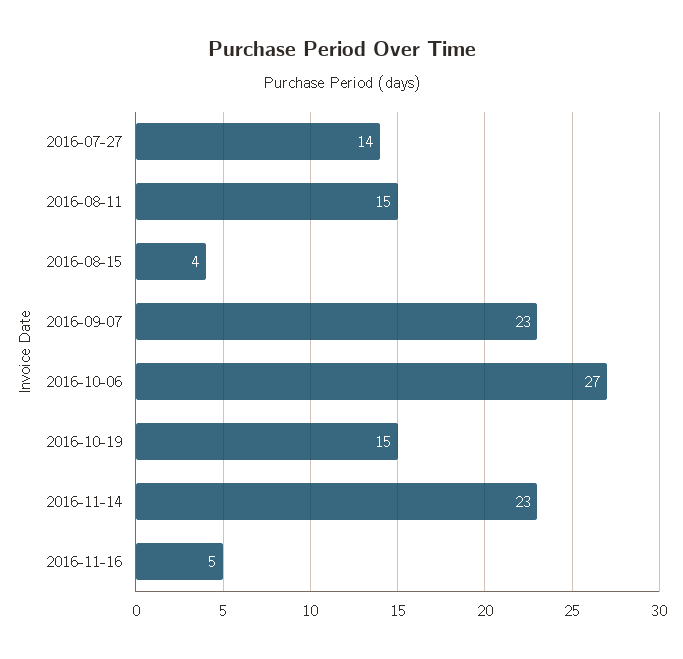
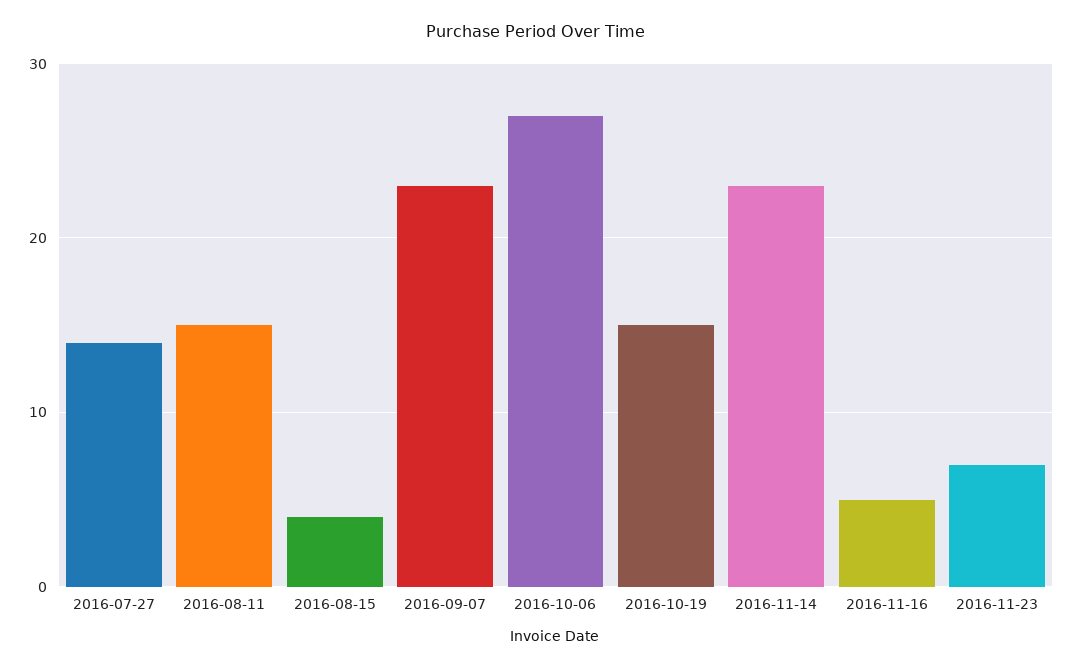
2016-11-23: none -> 7

